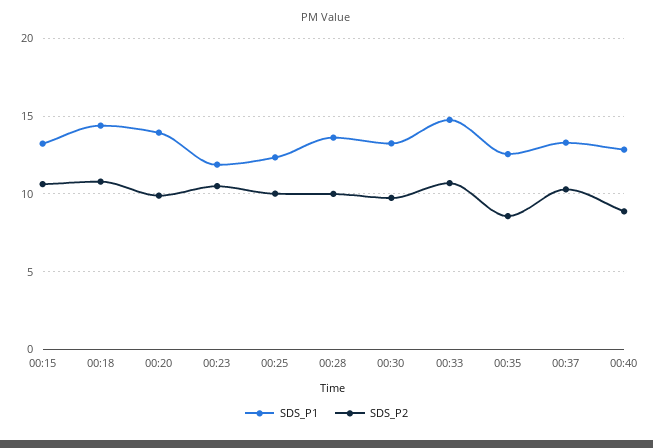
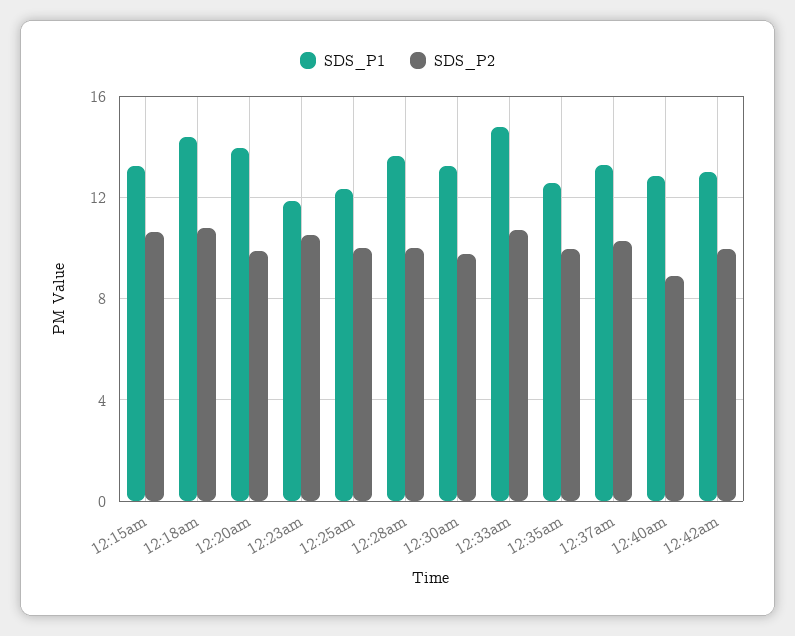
SDS_P2, 00:35: 8.5 -> 10
SDS_P1, 12:42am: none -> 13
SDS_P2, 12:42am: none -> 10

